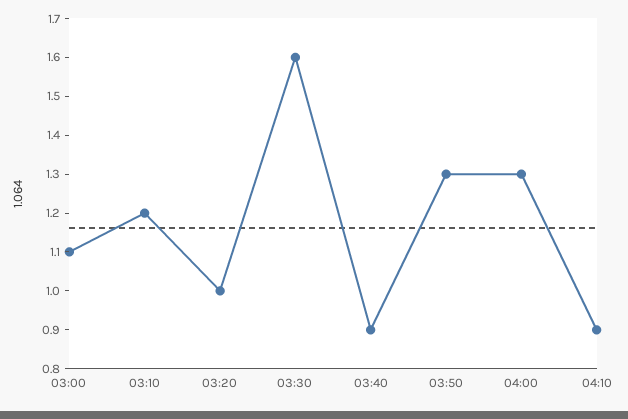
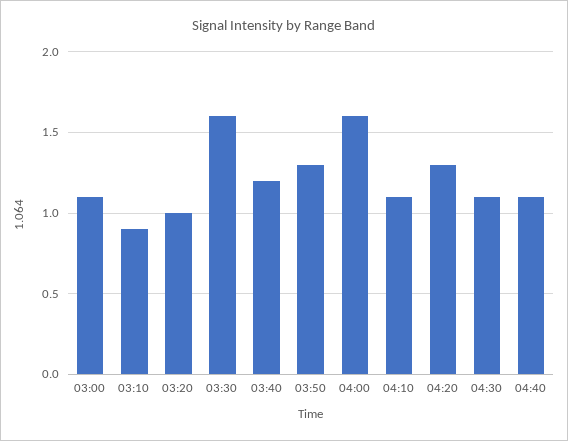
03:10: 1.2 -> 0.9
03:40: 0.9 -> 1.2
04:00: 1.3 -> 1.6
04:10: 0.9 -> 1.1
04:20: none -> 1.3
04:30: none -> 1.1
04:40: none -> 1.1

